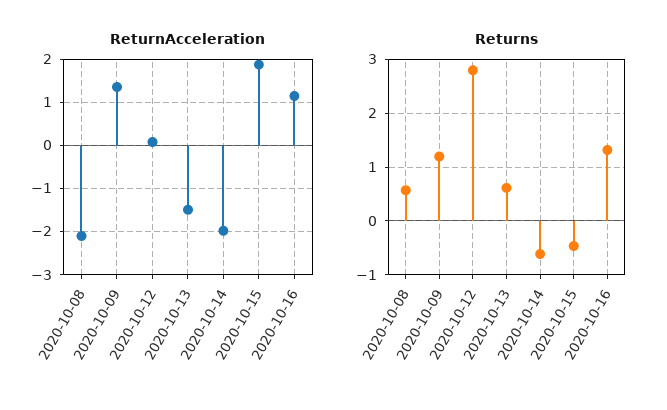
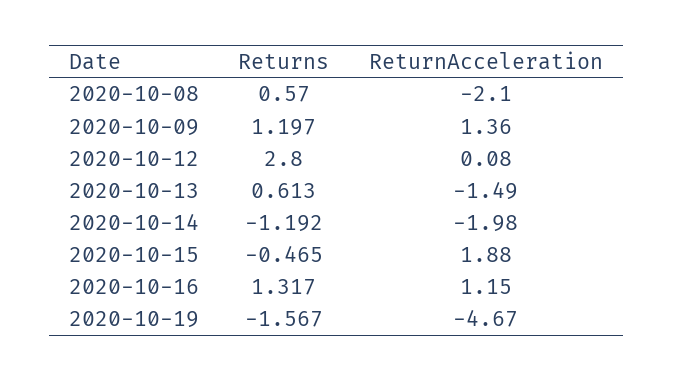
Returns, 2020-10-14: -0.6 -> -1.192
Returns, 2020-10-19: none -> -1.567
ReturnAcceleration, 2020-10-19: none -> -4.67

